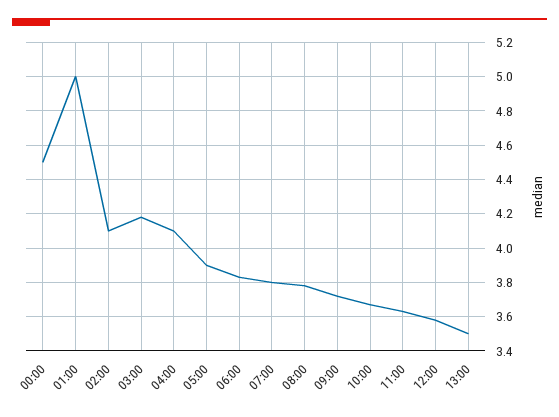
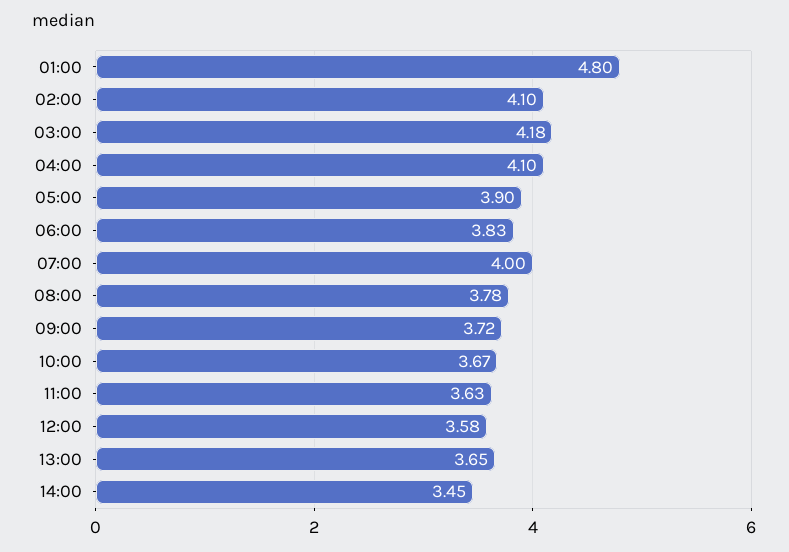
00:00: 4.5 -> none
01:00: 5 -> 4.8
07:00: 3.8 -> 4
13:00: 3.5 -> 3.65
14:00: none -> 3.45

